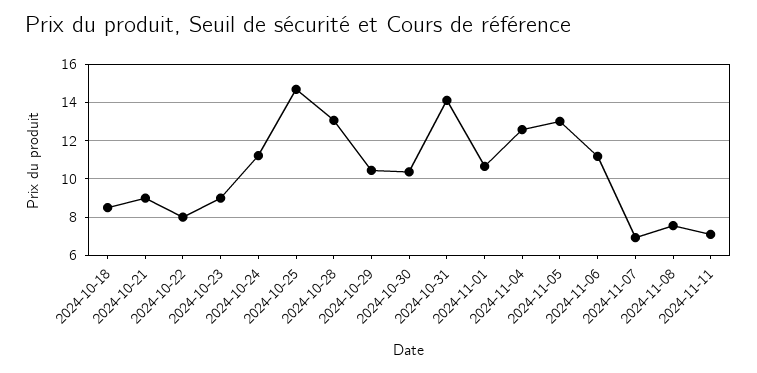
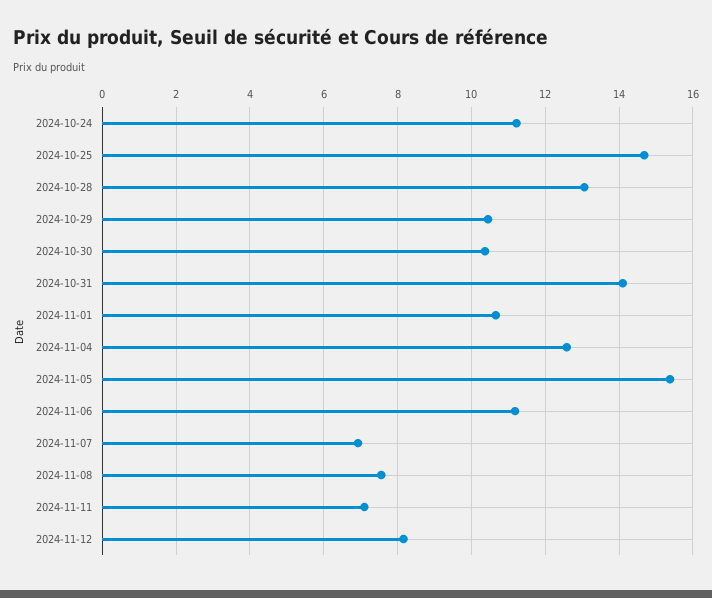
2024-10-18: 8.5 -> none
2024-10-21: 9 -> none
2024-10-22: 8 -> none
2024-10-23: 9 -> none
2024-11-05: 13 -> 15.4
2024-11-12: none -> 8.2

